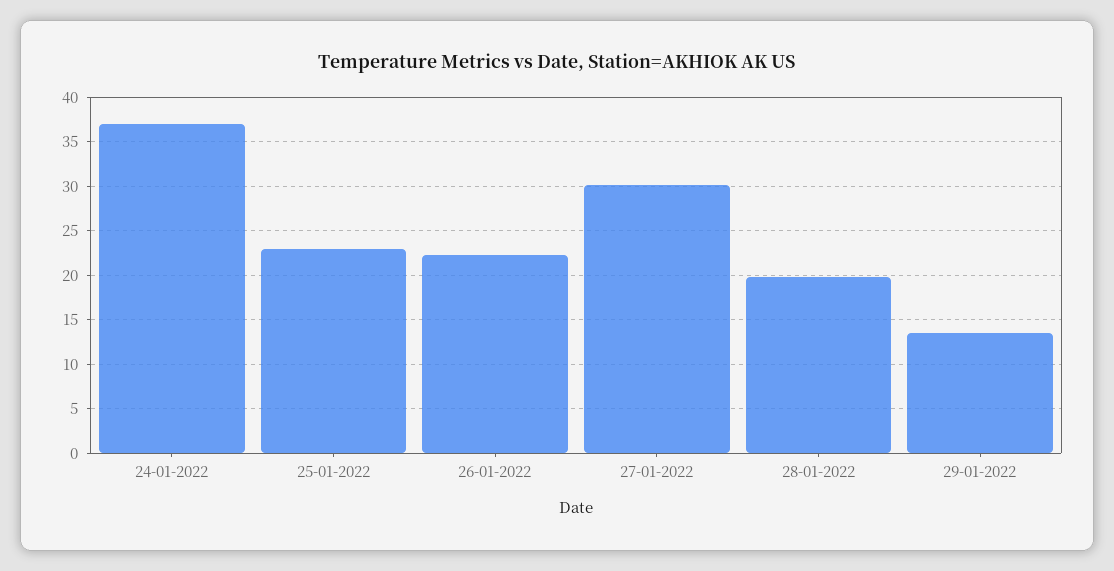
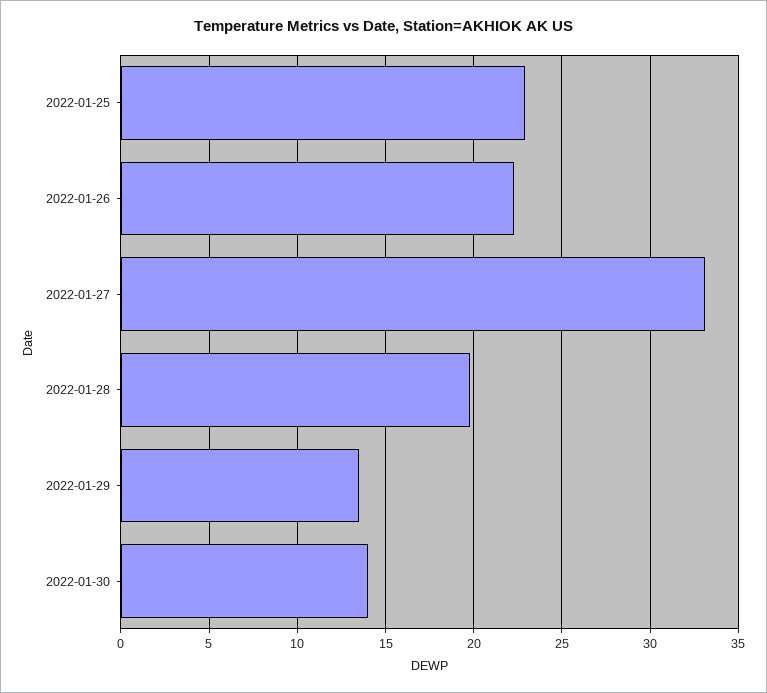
24-01-2022: 37 -> none
27-01-2022: 30 -> 33
2022-01-30: none -> 14

